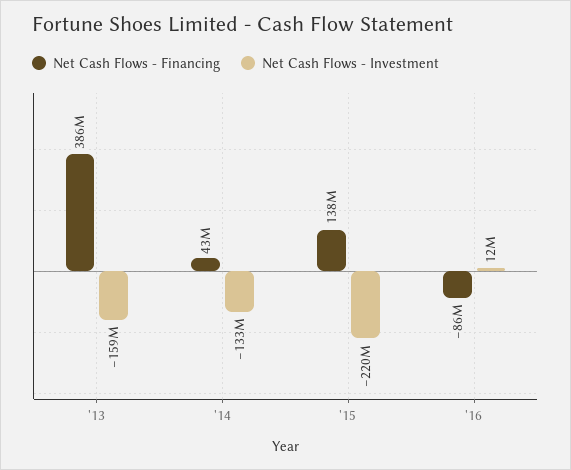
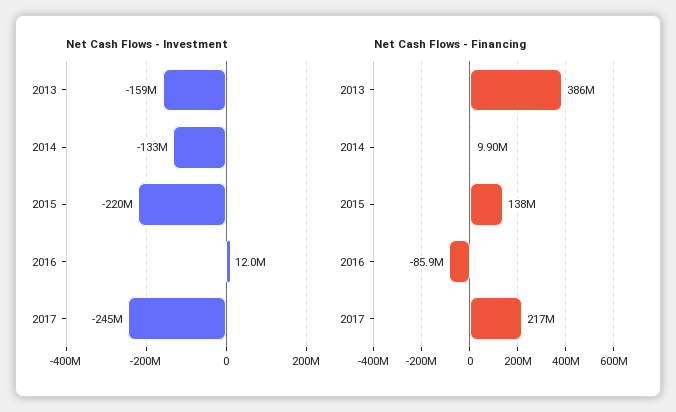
Net Cash Flows - Financing, '14: 43000000 -> 9900000
Net Cash Flows - Investment, 2017: none -> -245000000
Net Cash Flows - Financing, 2017: none -> 217000000

